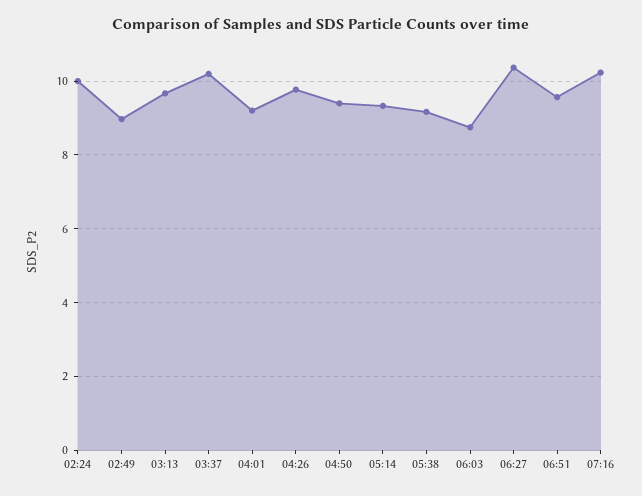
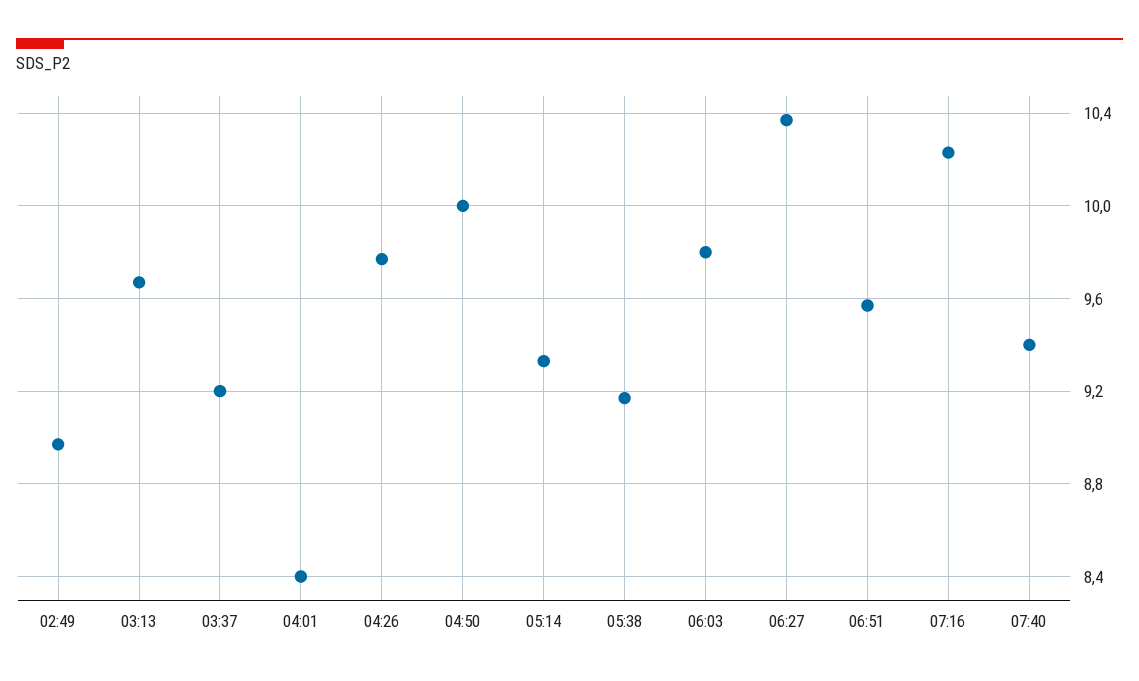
02:24: 10 -> none
03:37: 10.2 -> 9.2
04:01: 9.2 -> 8.4
04:50: 9.4 -> 10
06:03: 8.8 -> 9.8
07:40: none -> 9.4

